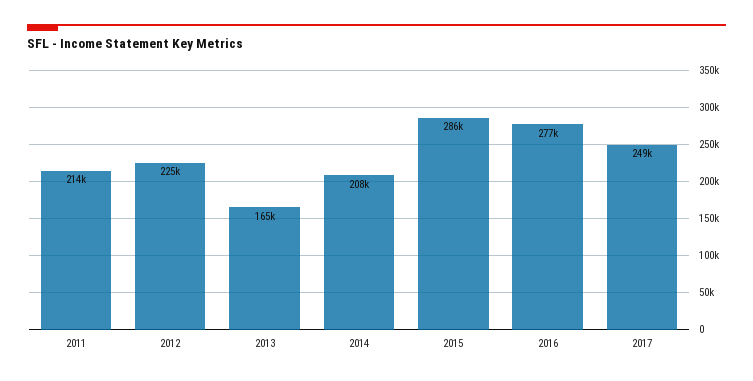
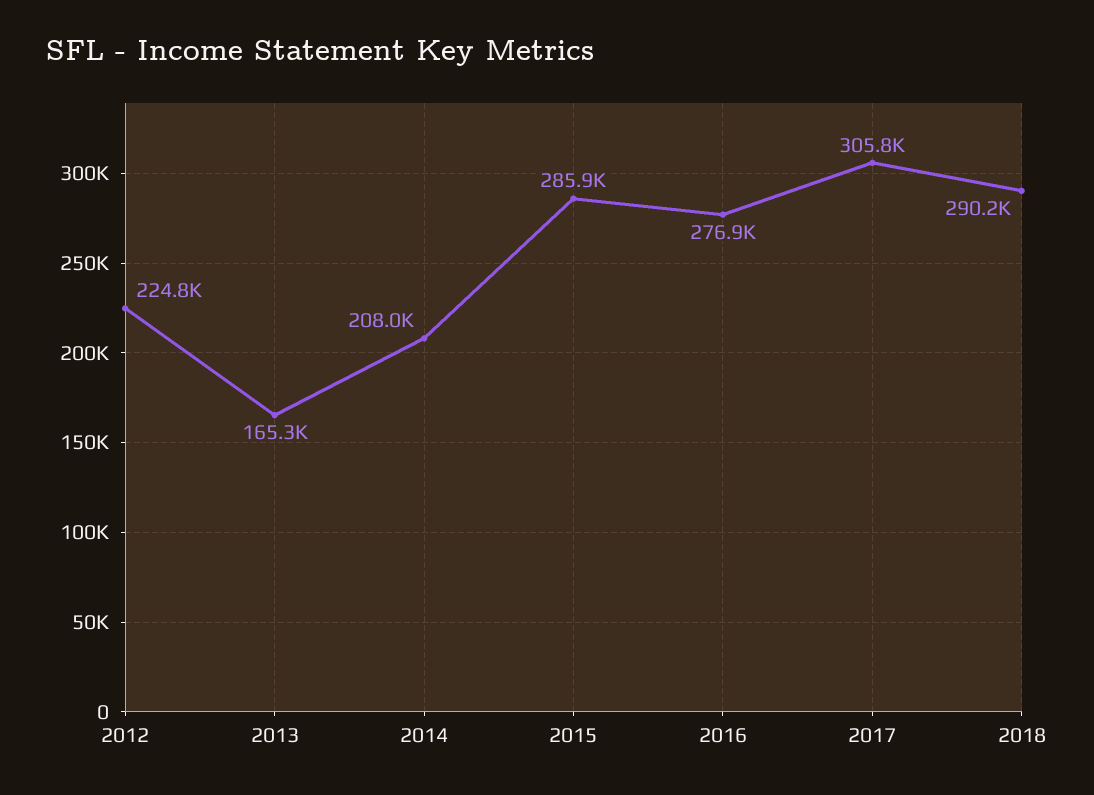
2011: 214000 -> none
2017: 249000 -> 305800
2018: none -> 290200

